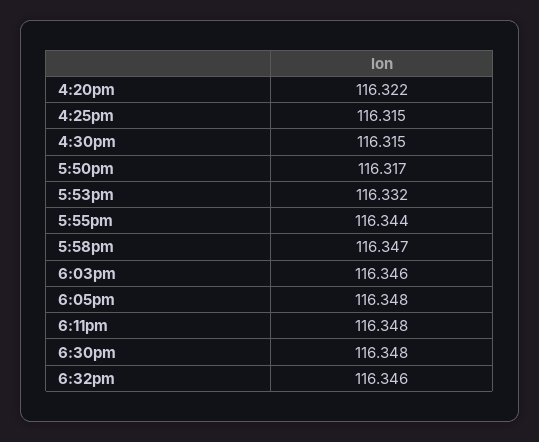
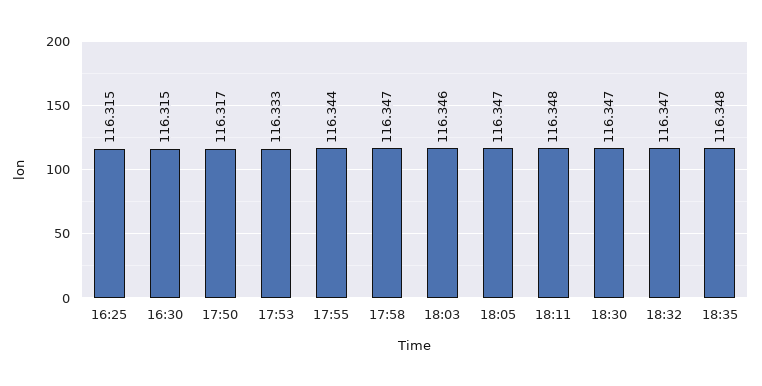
4:20pm: 116.322 -> none
5:53pm: 116.332 -> 116.333
6:05pm: 116.348 -> 116.347
6:30pm: 116.348 -> 116.347
6:32pm: 116.346 -> 116.347
18:35: none -> 116.348

